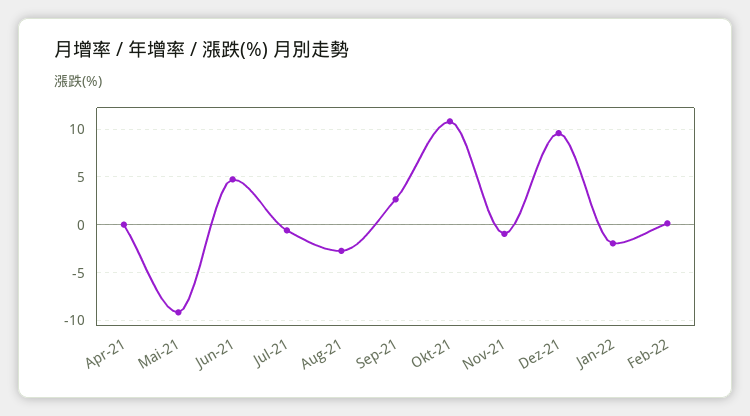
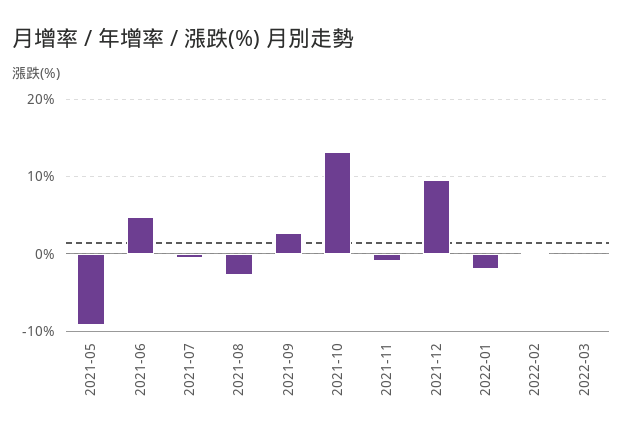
Apr-21: 0 -> none
Okt-21: 11 -> 13
2022-03: none -> 0

